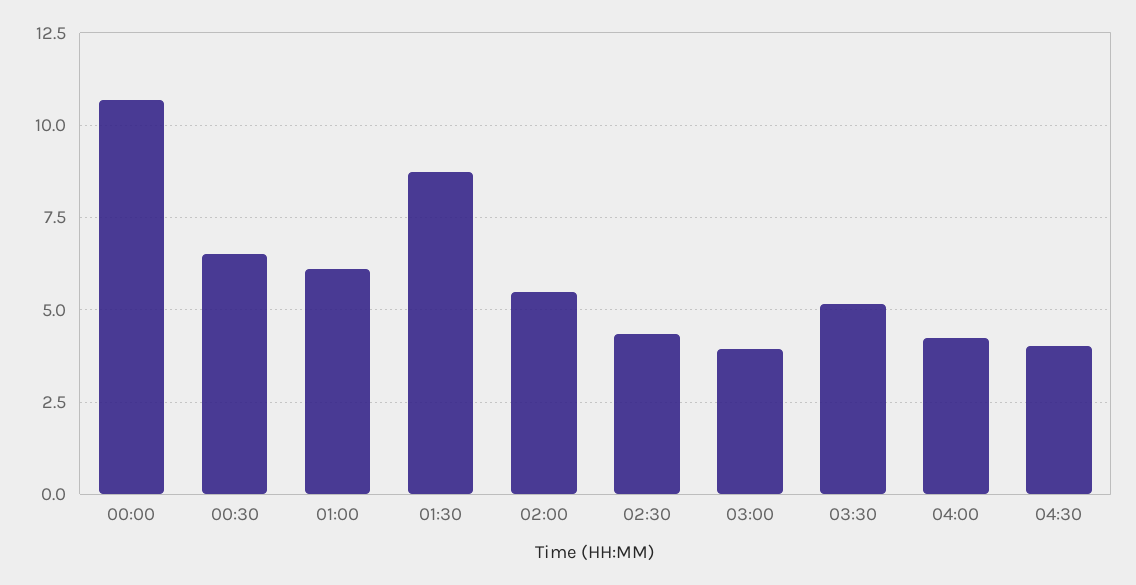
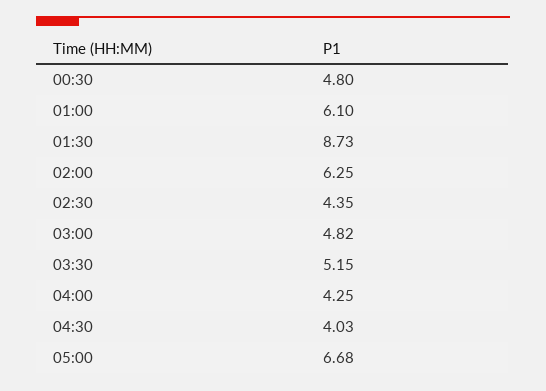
00:00: 10.75 -> none
00:30: 6.5 -> 4.8
02:00: 5.5 -> 6.25
03:00: 4 -> 4.82
05:00: none -> 6.68

